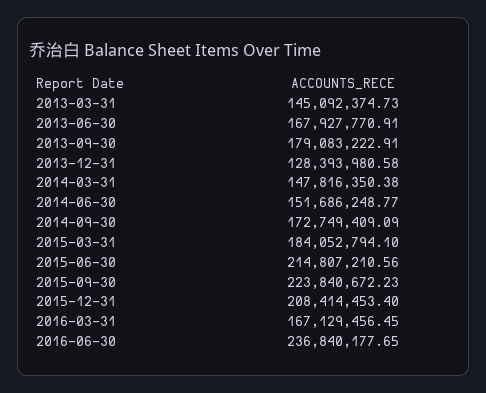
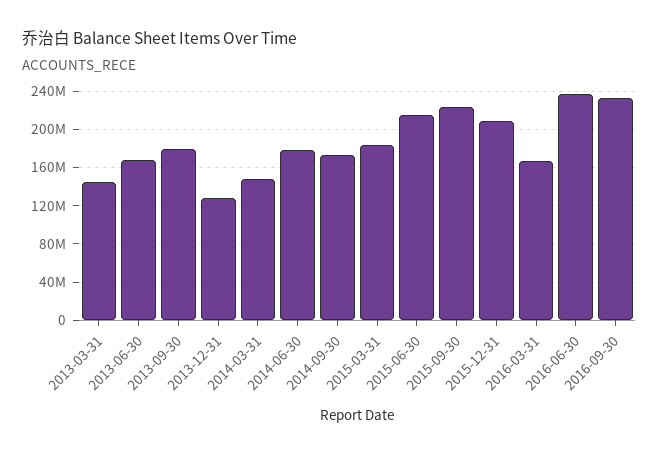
2014-06-30: 151686248.77 -> 180000000
2016-09-30: none -> 230000000

